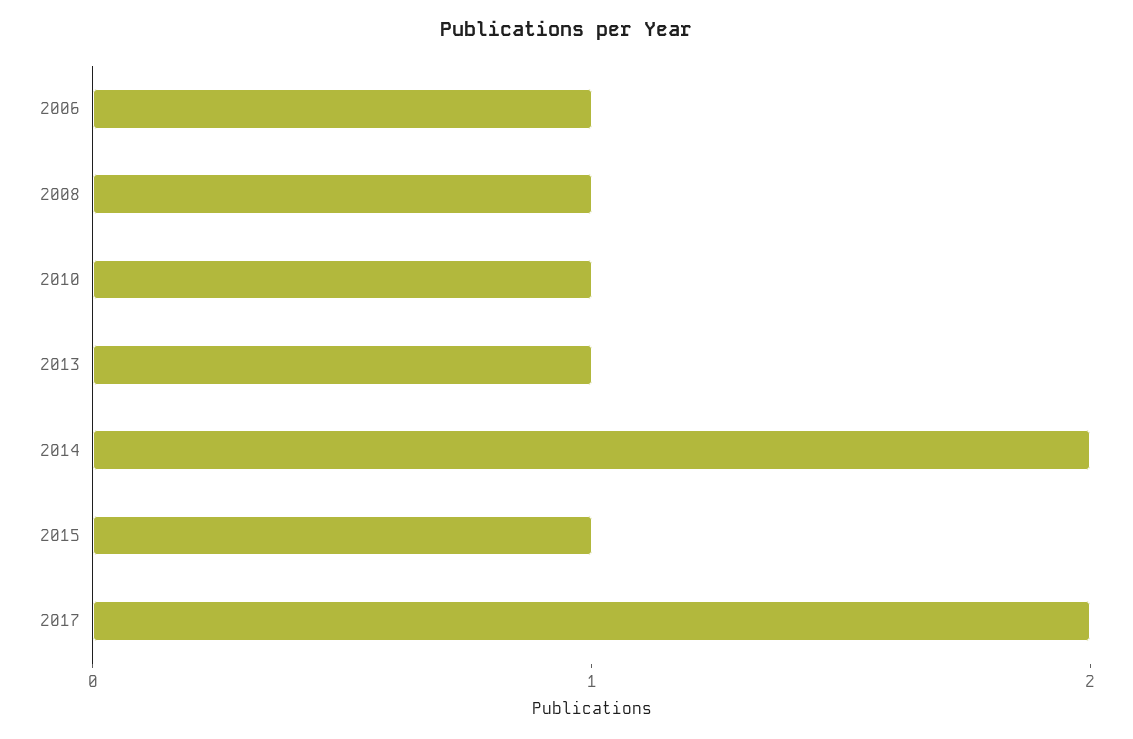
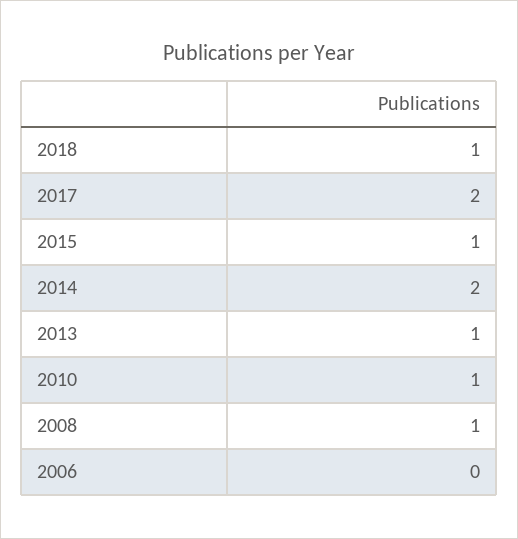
2006: 1 -> 0
2018: none -> 1

